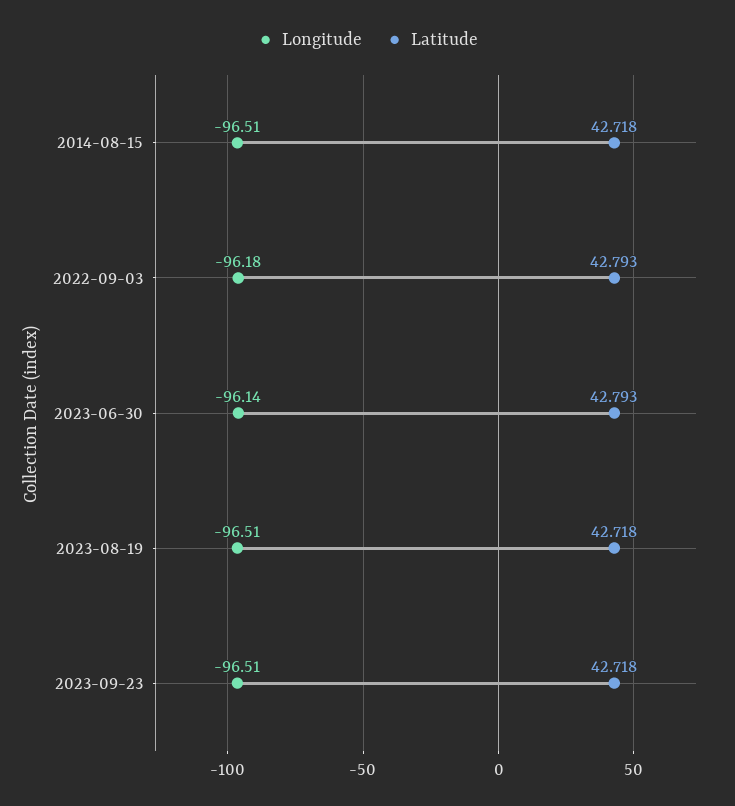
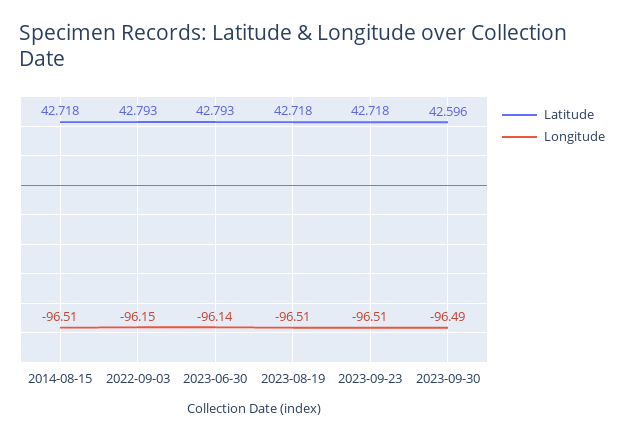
Longitude, 2022-09-03: -96.18 -> -96.15
Latitude, 2023-09-30: none -> 42.596
Longitude, 2023-09-30: none -> -96.49

